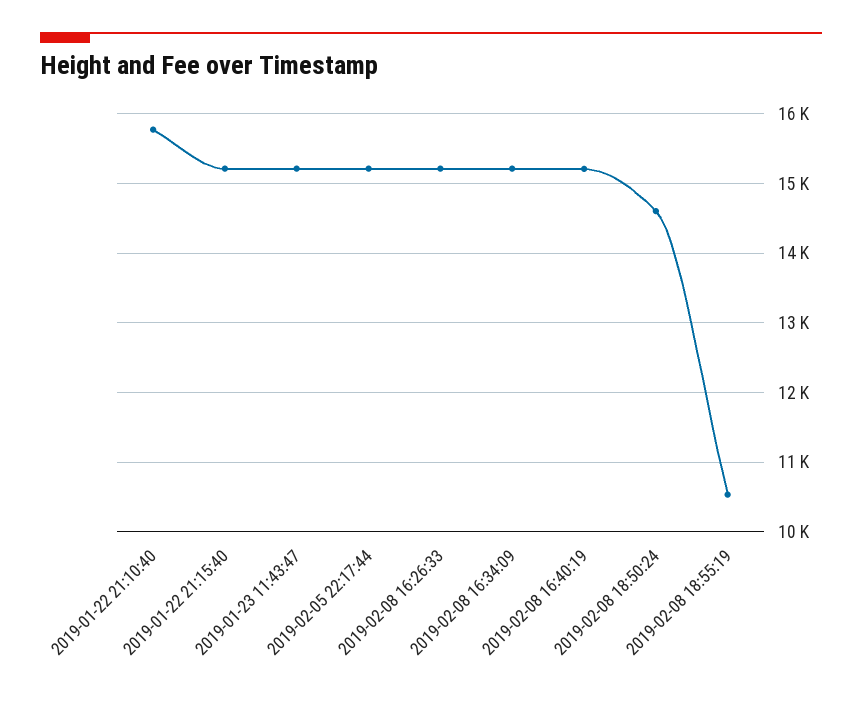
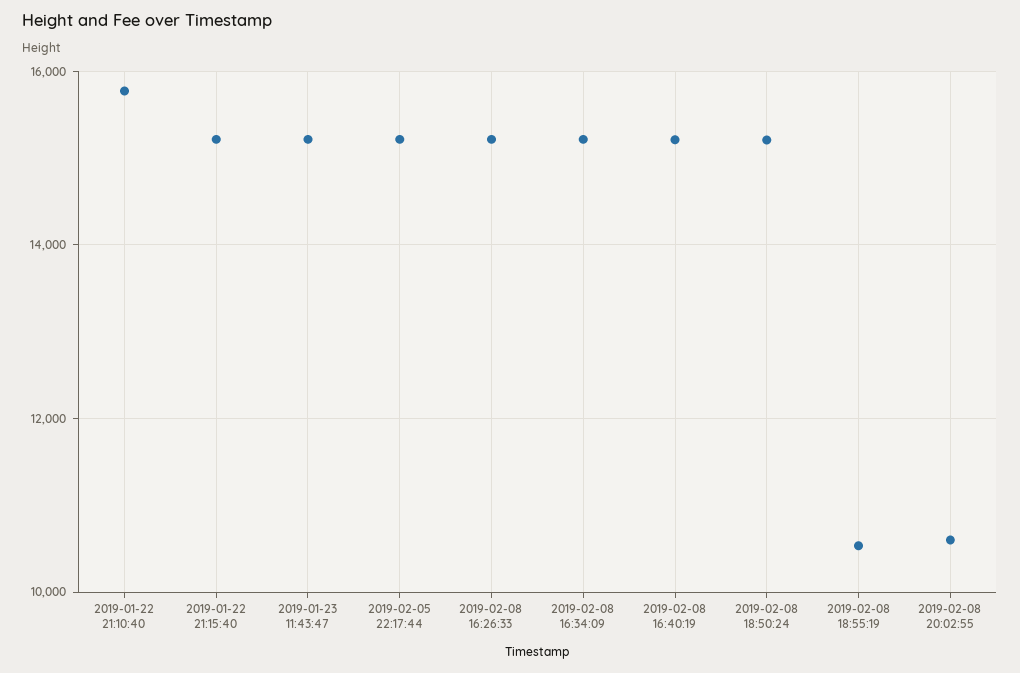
2019-02-08 18:50:24: 14600 -> 15200
2019-02-08 20:02:55: none -> 10600

